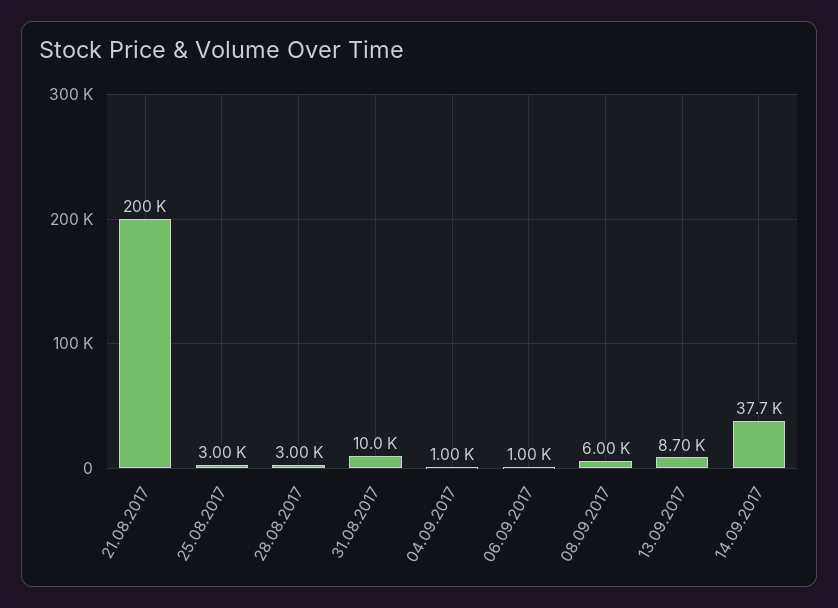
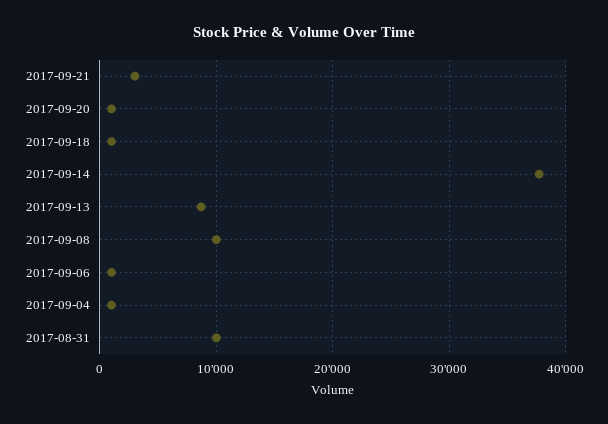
21.08.2017: 200000 -> none
25.08.2017: 3000 -> none
28.08.2017: 3000 -> none
08.09.2017: 6000 -> 10000
2017-09-21: none -> 3000
2017-09-20: none -> 1000
2017-09-18: none -> 1000

